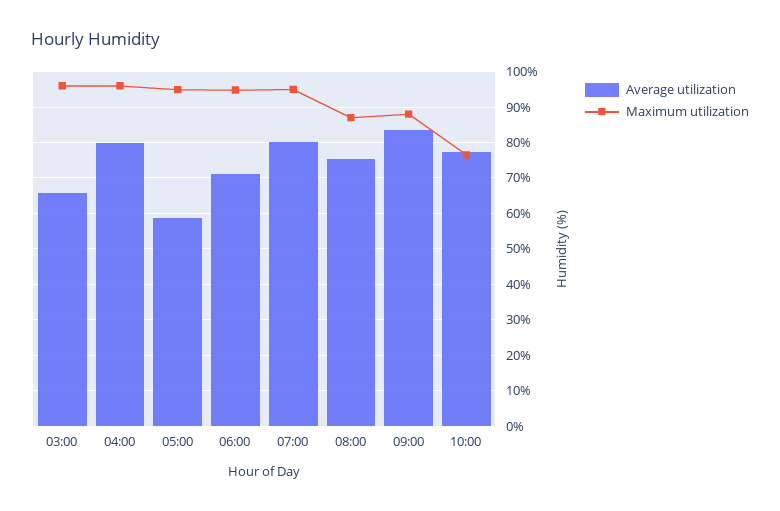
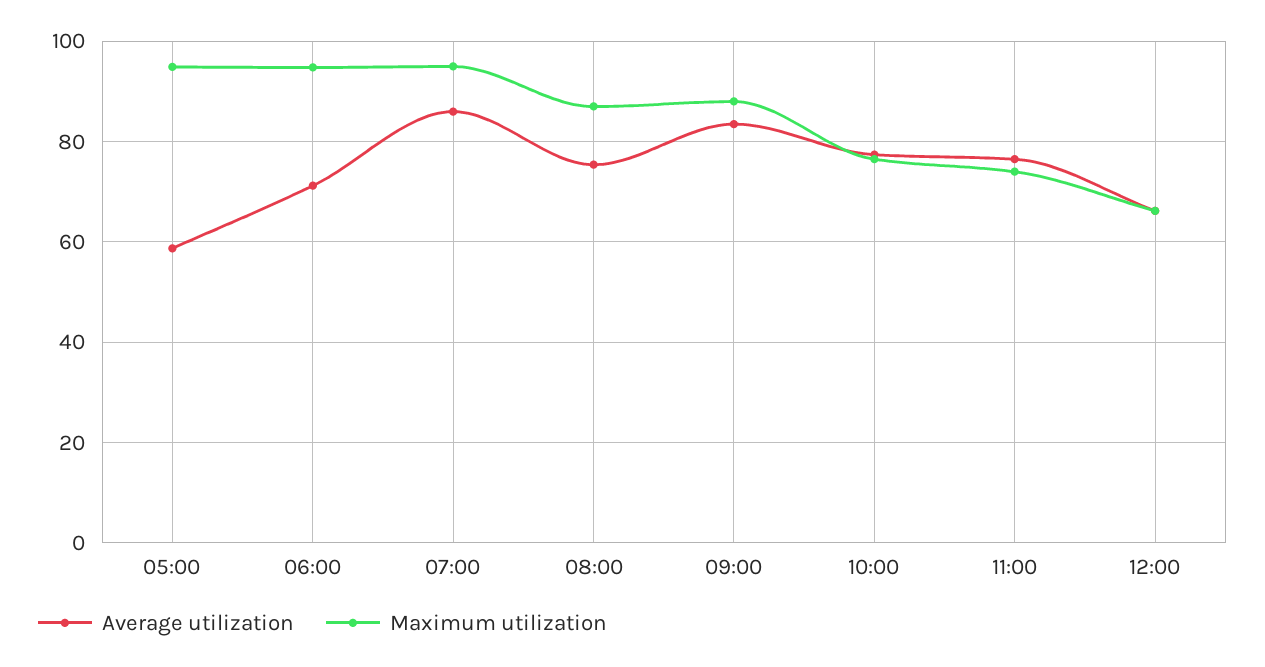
Average utilization, 03:00: 66 -> none
Maximum utilization, 03:00: 96 -> none
Average utilization, 04:00: 80 -> none
Maximum utilization, 04:00: 96 -> none
Average utilization, 07:00: 80 -> 86
Average utilization, 11:00: none -> 76
Maximum utilization, 11:00: none -> 74
Average utilization, 12:00: none -> 66
Maximum utilization, 12:00: none -> 66

